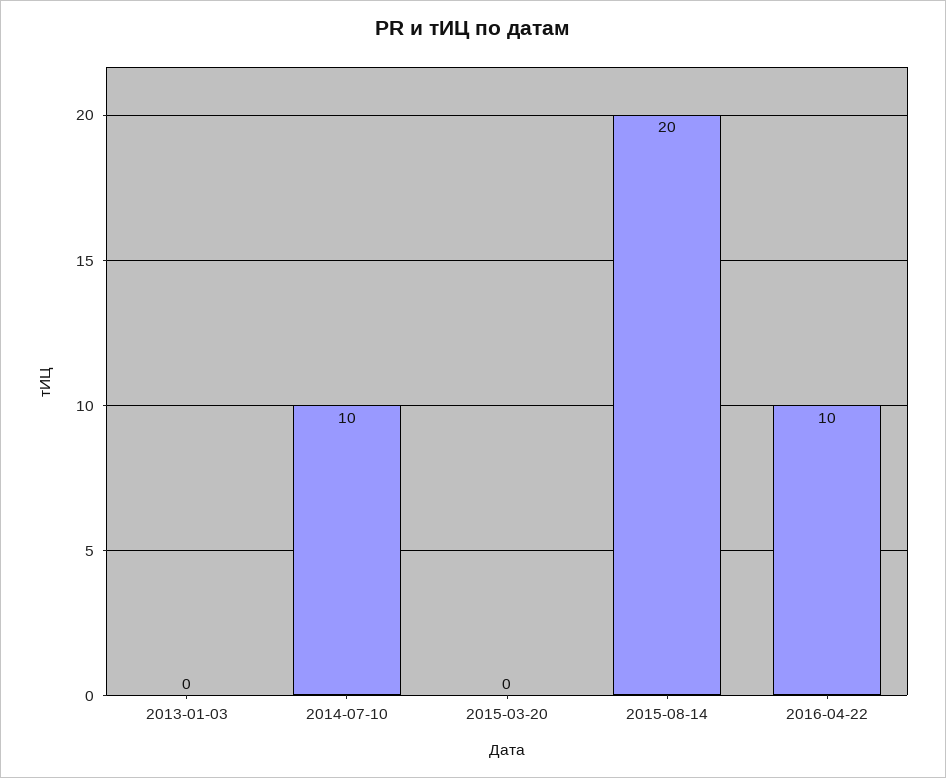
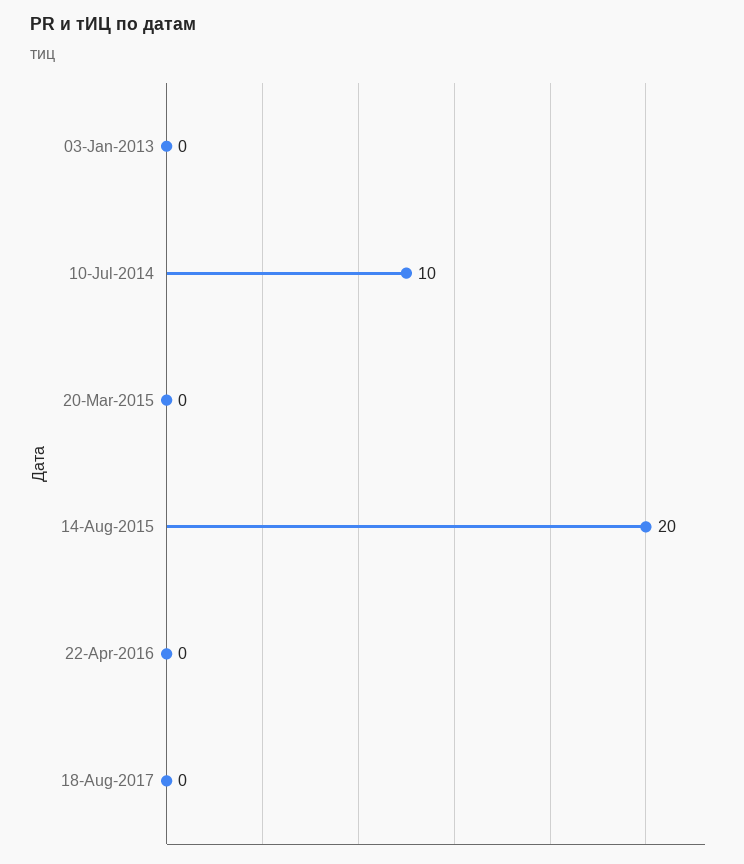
2016-04-22: 10 -> 0
18-Aug-2017: none -> 0

